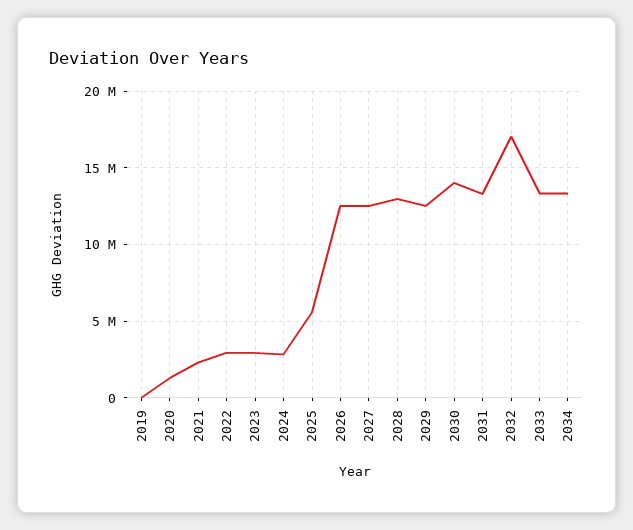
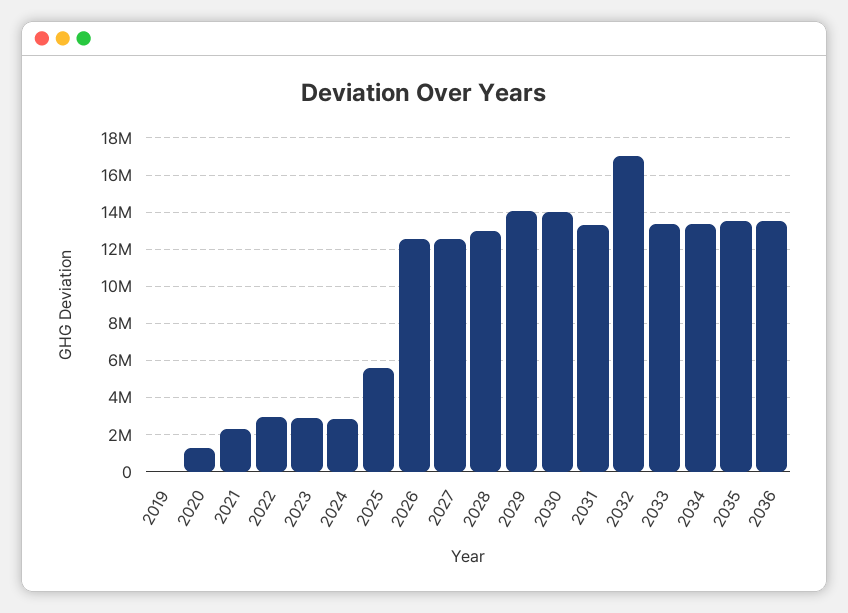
2029: 12500000 -> 14000000
2035: none -> 13500000
2036: none -> 13500000

